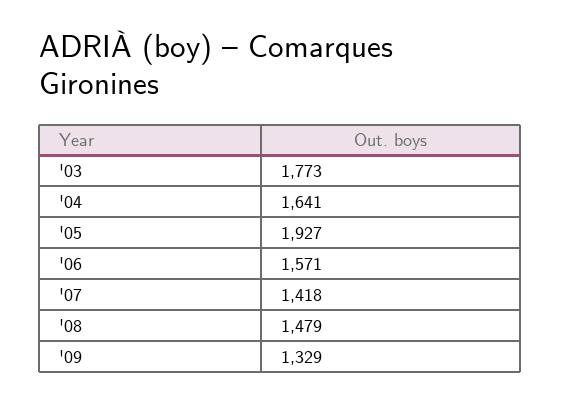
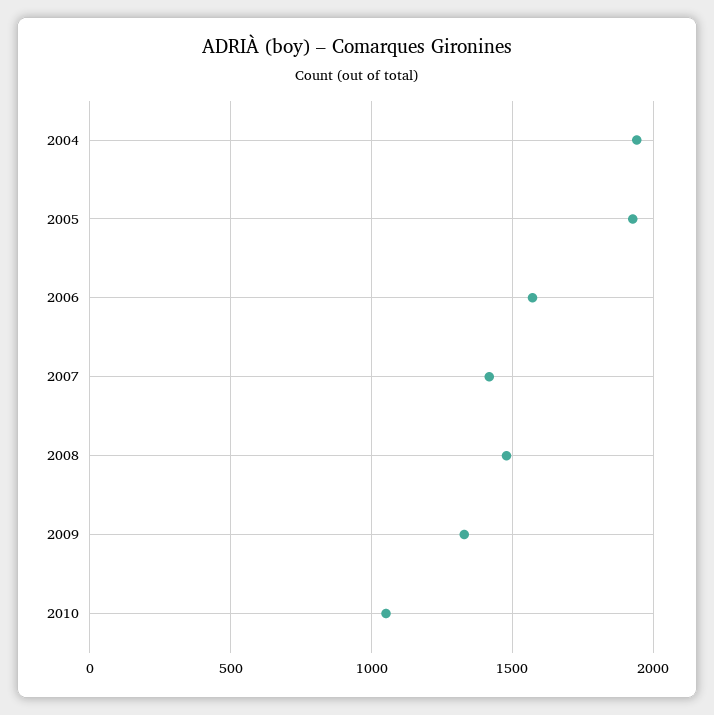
'03: 1773 -> none
'04: 1641 -> 1950
2010: none -> 1050

